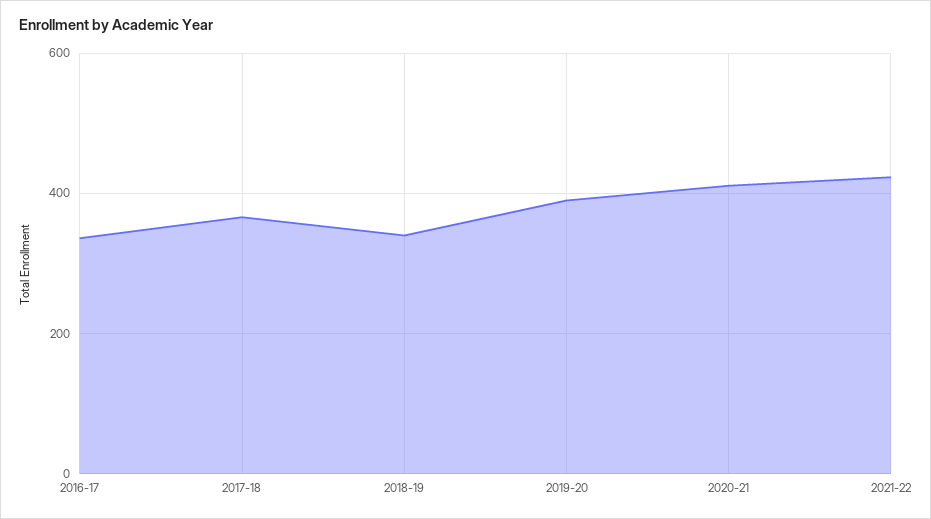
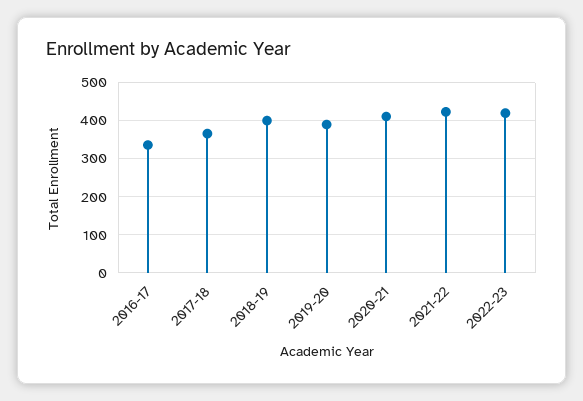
2018-19: 340 -> 400
2022-23: none -> 420

